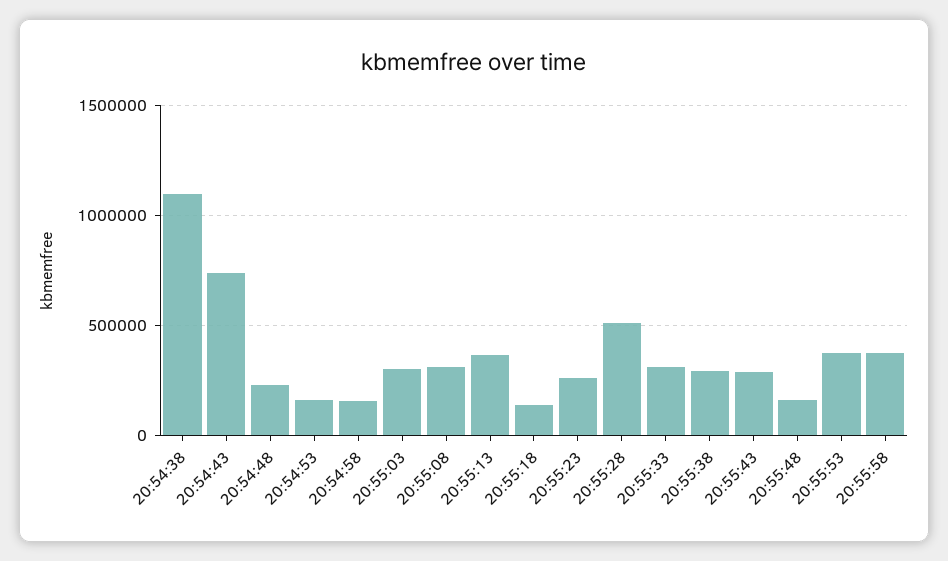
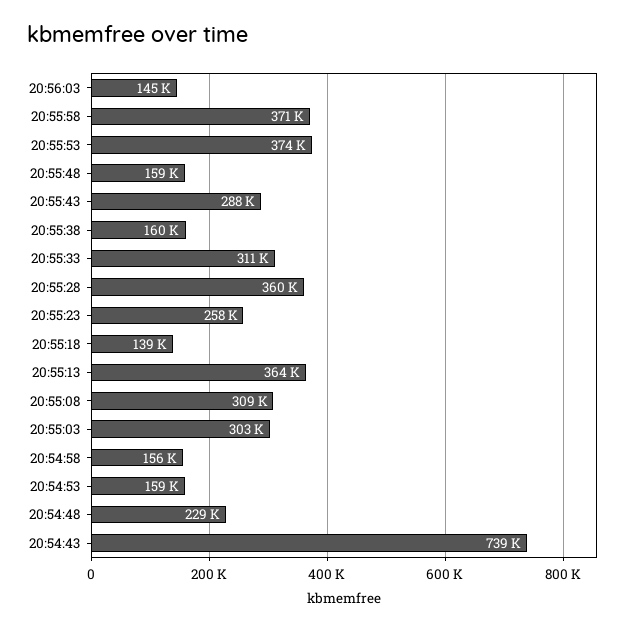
20:54:38: 1100000 -> none
20:55:28: 500000 -> 360000
20:55:38: 300000 -> 160000
20:56:03: none -> 145000

